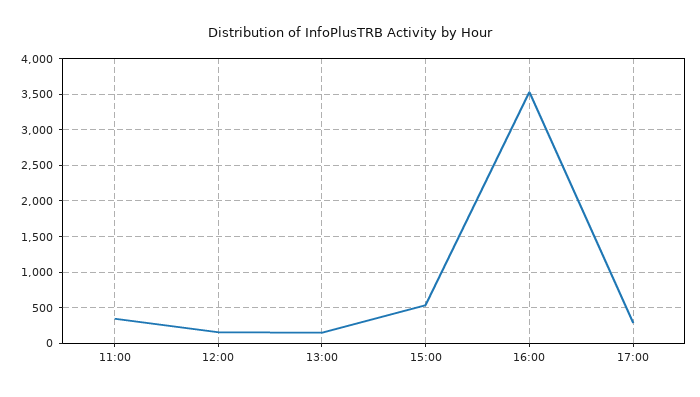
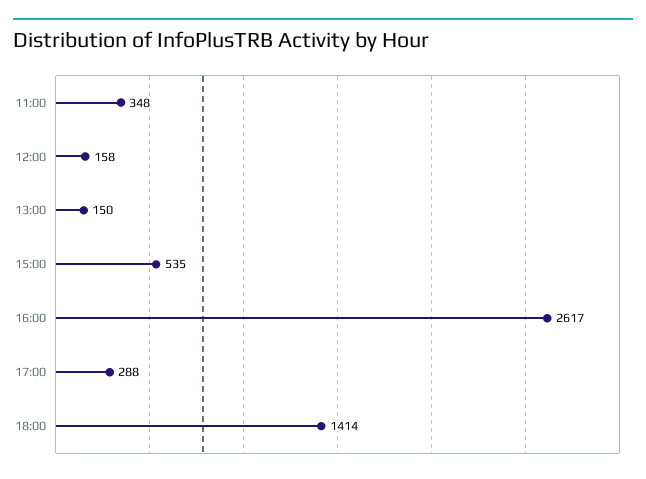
16:00: 3500 -> 2617
18:00: none -> 1414

